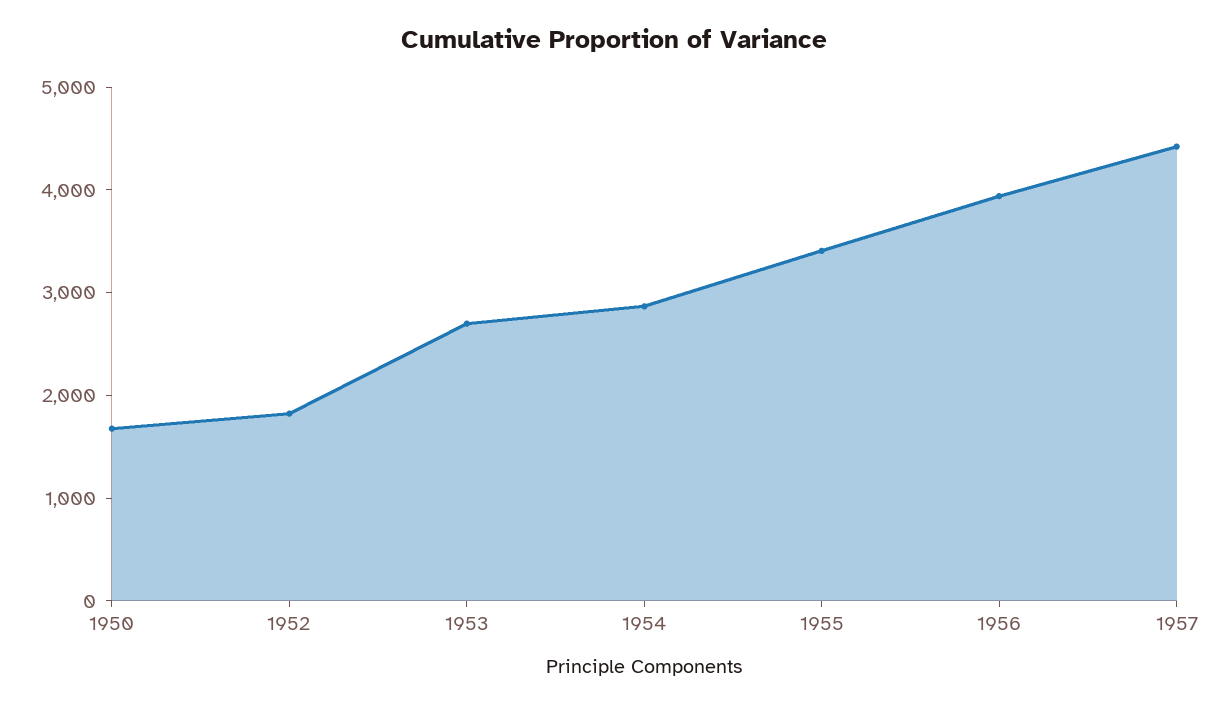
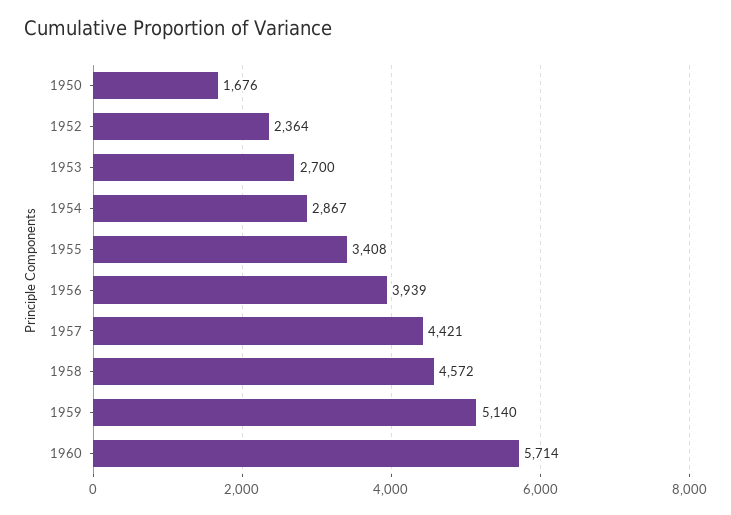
1952: 1800 -> 2364
1958: none -> 4572
1959: none -> 5140
1960: none -> 5714

